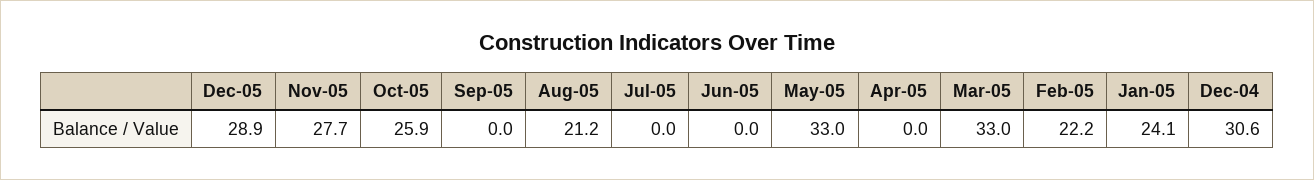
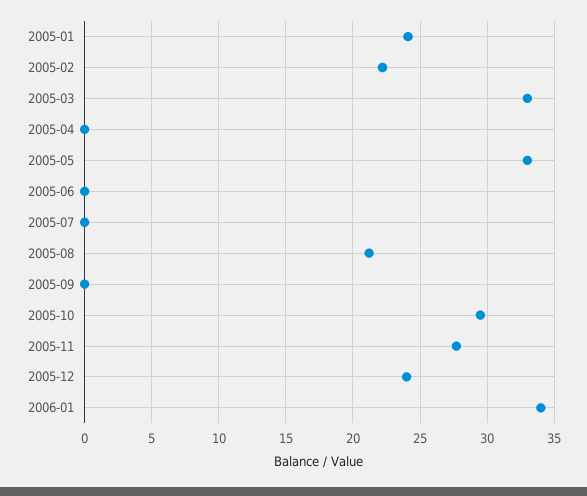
Dec-05: 28.9 -> 24
Oct-05: 25.9 -> 29.5
Dec-04: 30.6 -> none
2006-01: none -> 34

